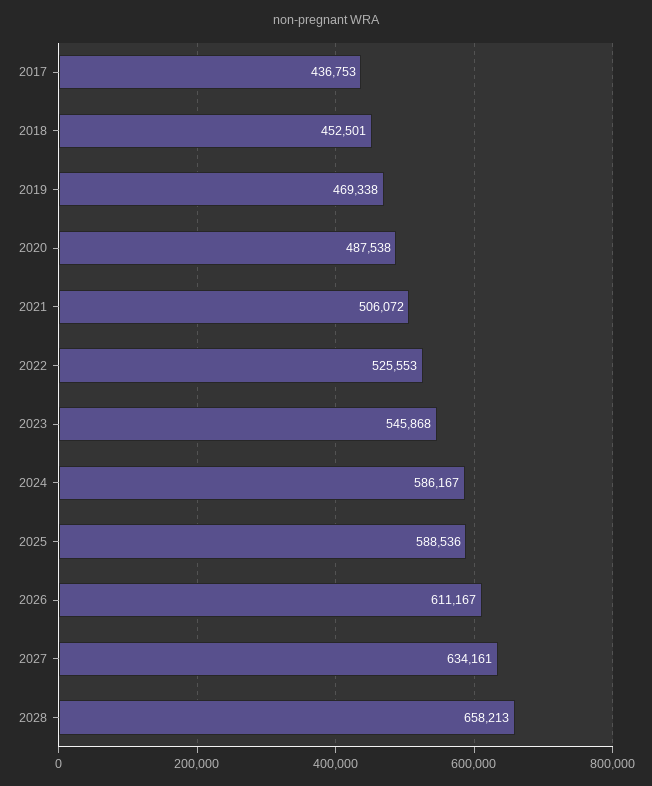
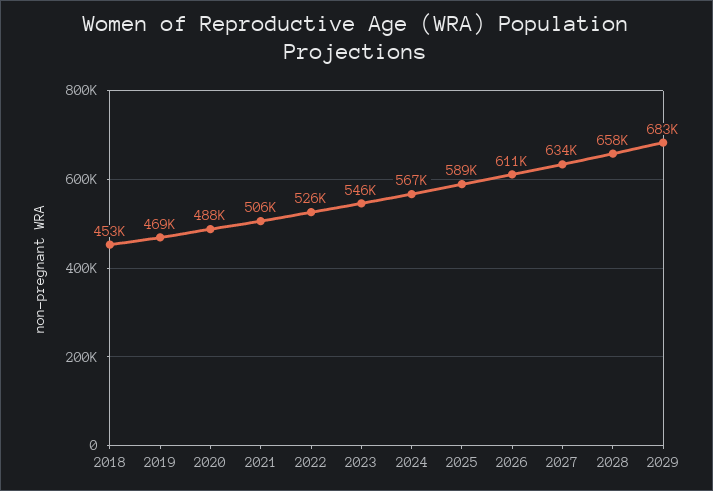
2017: 436753 -> none
2024: 586167 -> 567000
2029: none -> 683000

